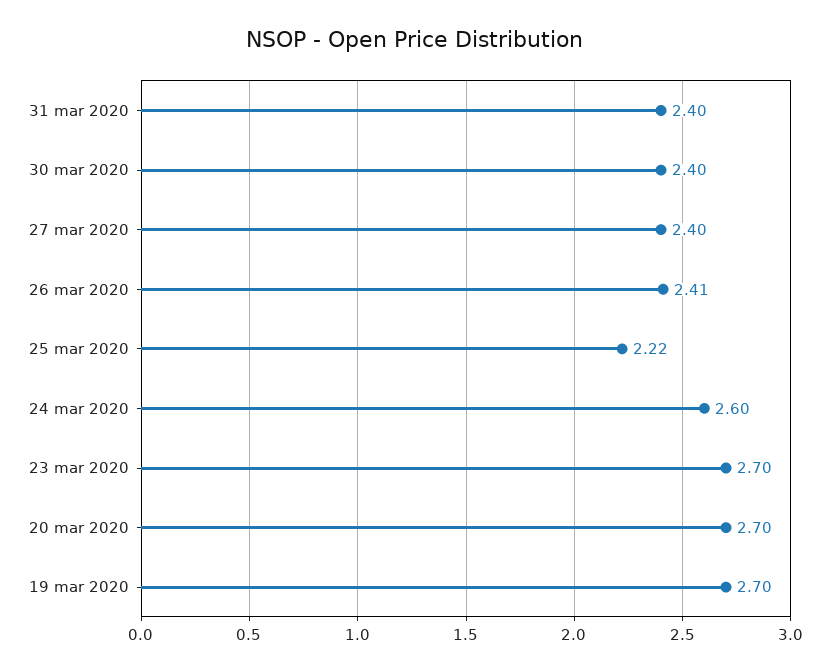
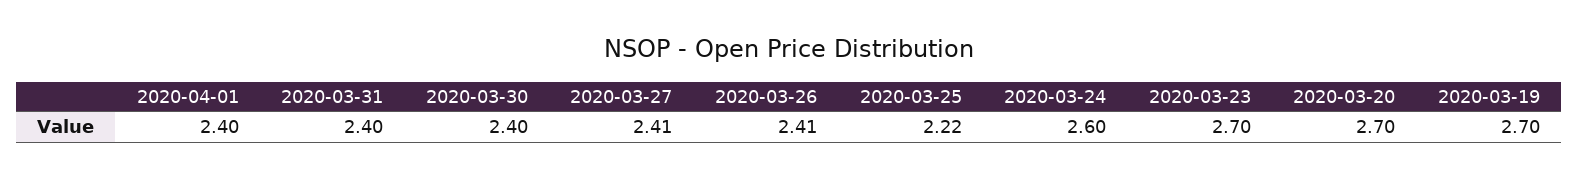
27 mar 2020: 2.4 -> 2.41
2020-04-01: none -> 2.4

